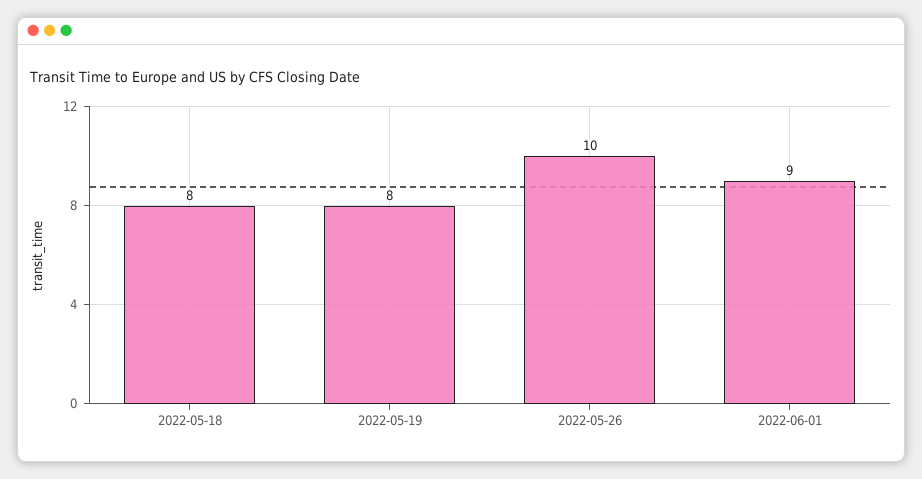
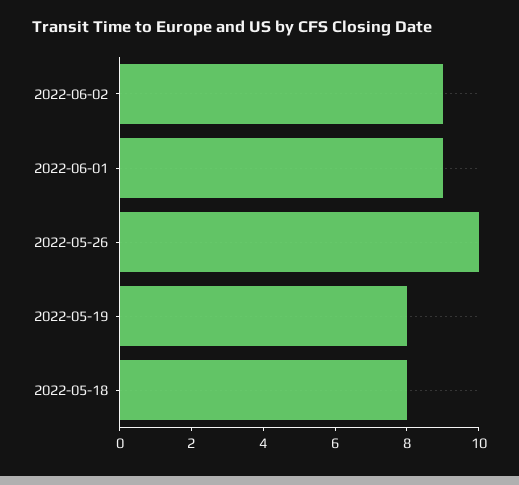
2022-06-02: none -> 9

